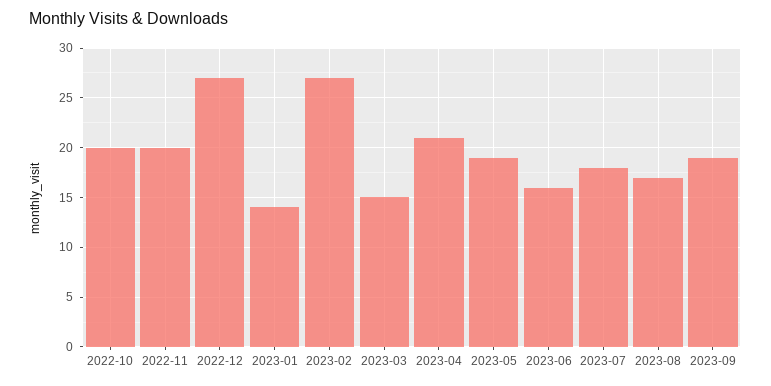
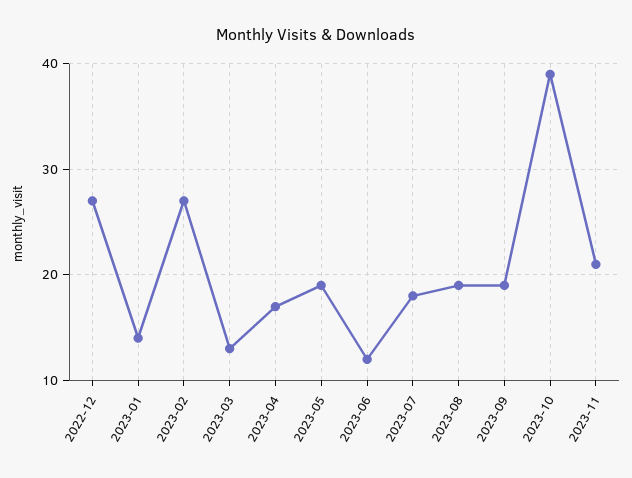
2022-10: 20 -> none
2022-11: 20 -> none
2023-03: 15 -> 13
2023-04: 21 -> 17
2023-06: 16 -> 12
2023-08: 17 -> 19
2023-10: none -> 39
2023-11: none -> 21

